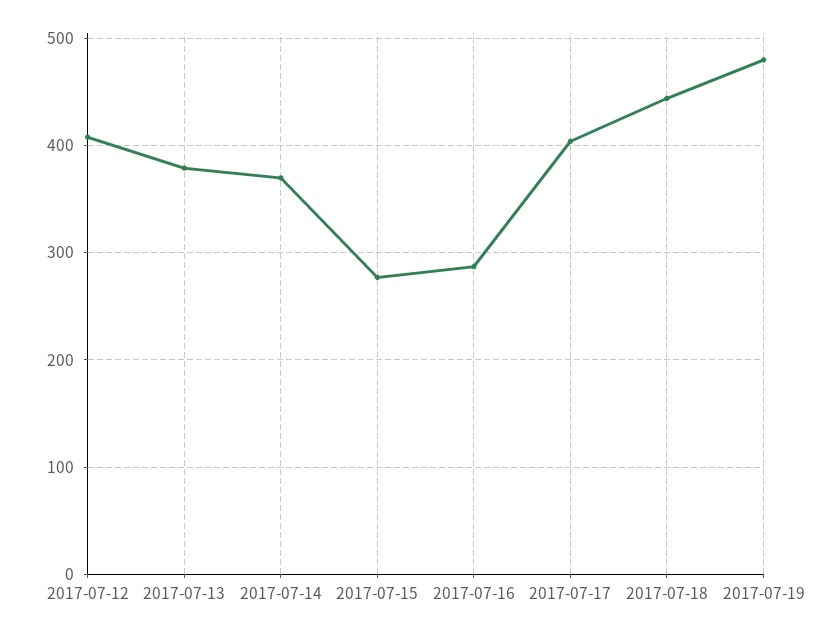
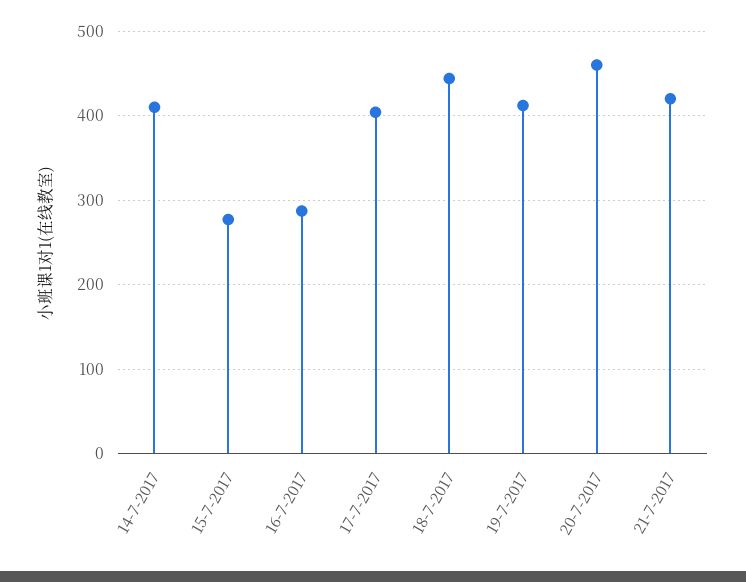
2017-07-12: 410 -> none
2017-07-13: 380 -> none
2017-07-14: 370 -> 410
2017-07-19: 480 -> 410
20-7-2017: none -> 460
21-7-2017: none -> 420

